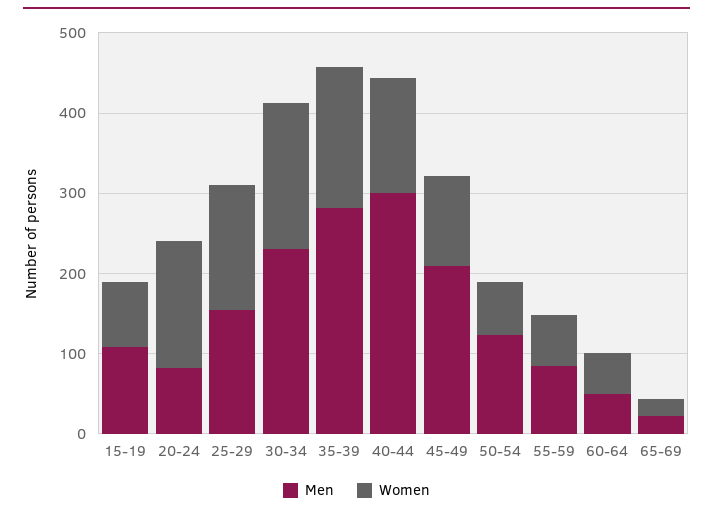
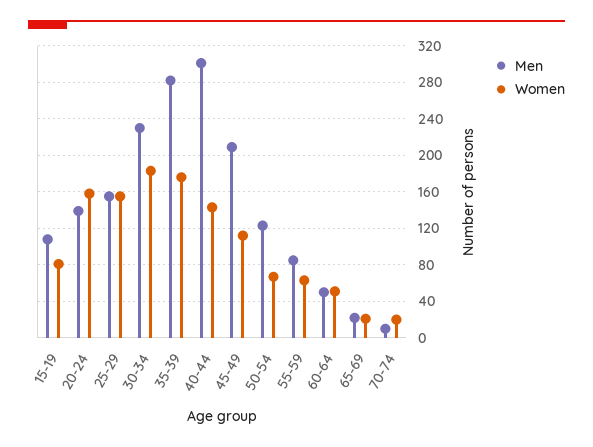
Men, 20-24: 80 -> 140
Men, 70-74: none -> 10
Women, 70-74: none -> 20

